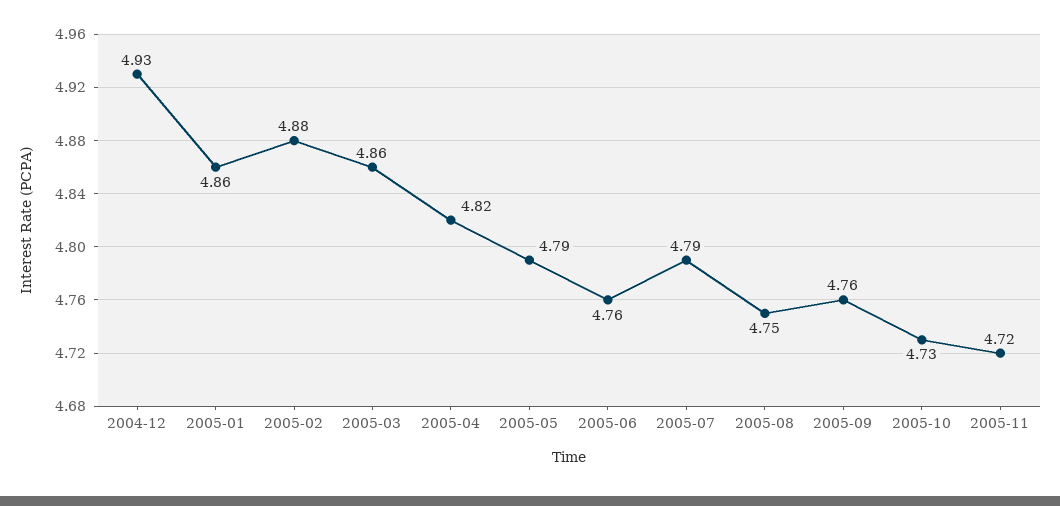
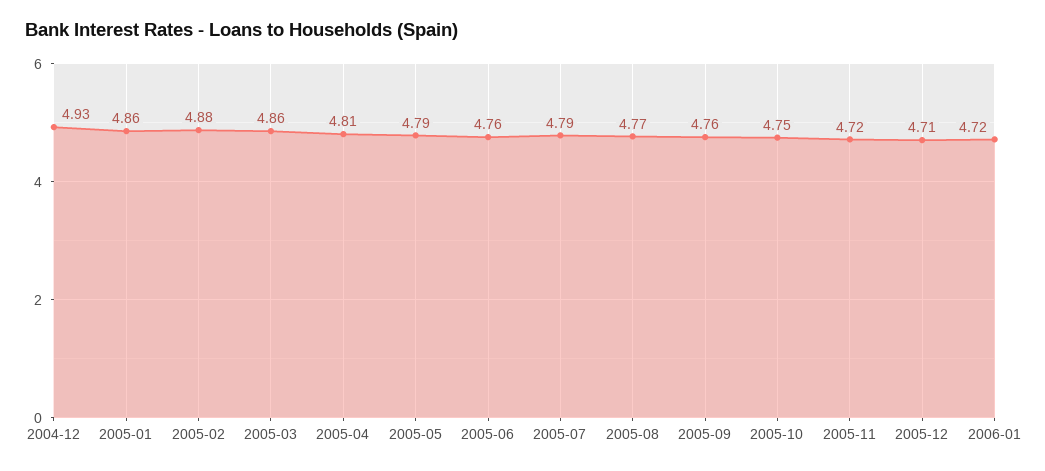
2005-04: 4.82 -> 4.81
2005-08: 4.75 -> 4.77
2005-10: 4.73 -> 4.75
2005-12: none -> 4.71
2006-01: none -> 4.72

